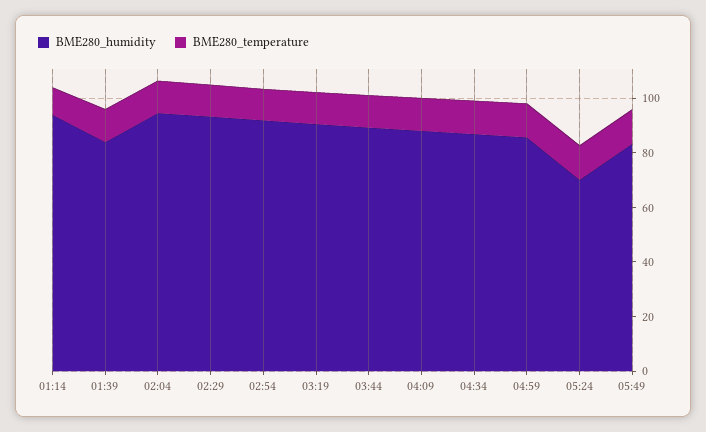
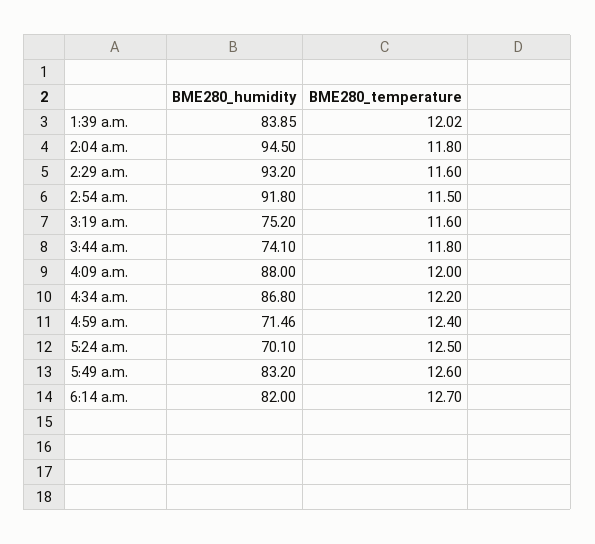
BME280_humidity, 01:14: 95 -> none
BME280_temperature, 01:14: 10 -> none
BME280_humidity, 03:19: 90 -> 75.2
BME280_humidity, 03:44: 90 -> 74.1
BME280_humidity, 04:59: 85 -> 71.46
BME280_humidity, 6:14 a.m.: none -> 82
BME280_temperature, 6:14 a.m.: none -> 12.7

